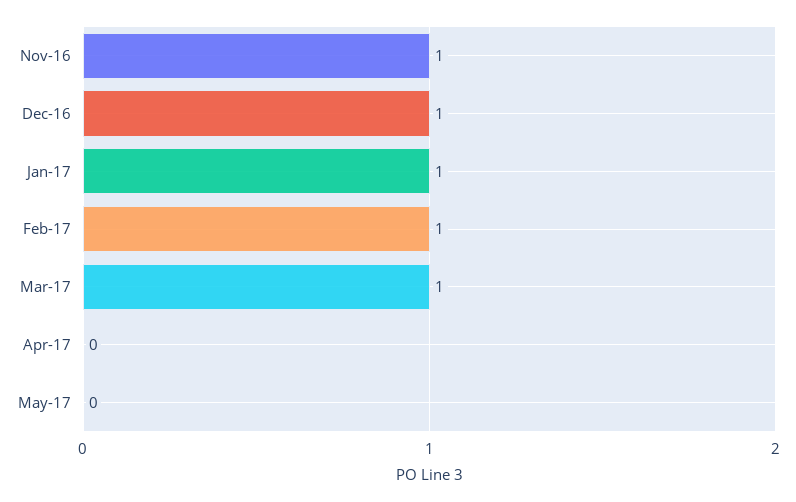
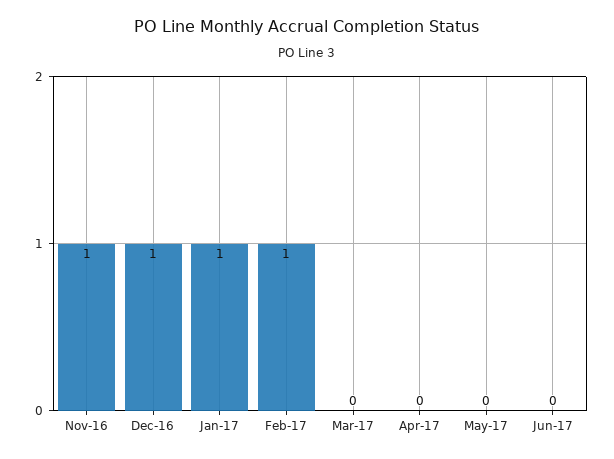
Mar-17: 1 -> 0
Jun-17: none -> 0

